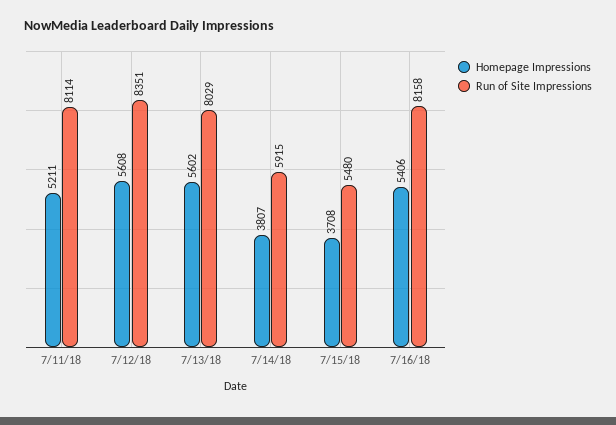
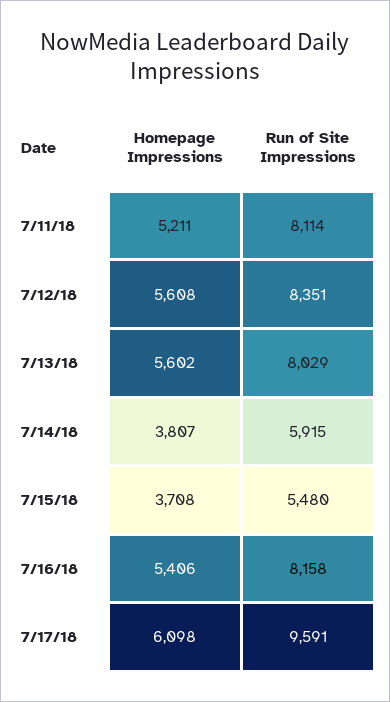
Homepage Impressions, 7/17/18: none -> 6098
Run of Site Impressions, 7/17/18: none -> 9591

